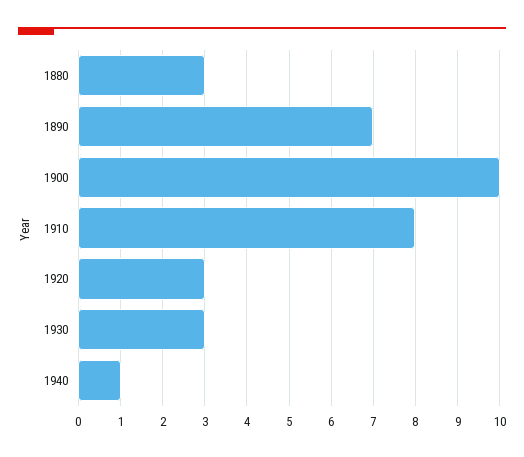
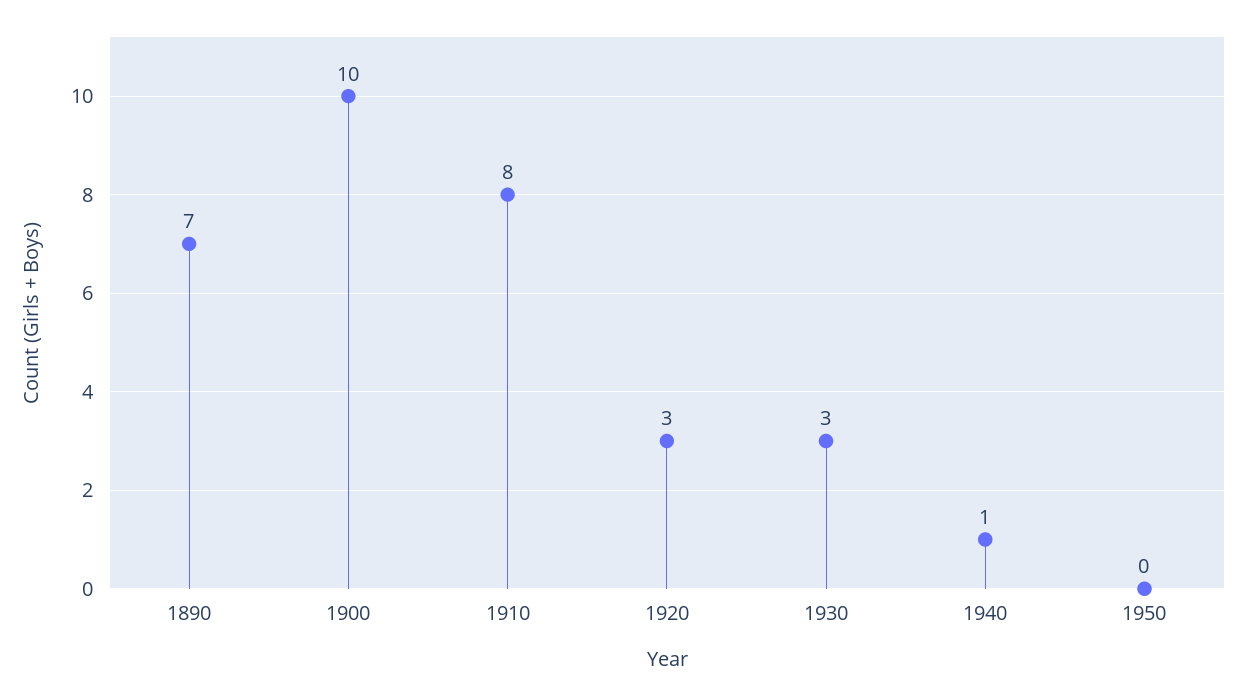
1880: 3 -> none
1950: none -> 0

